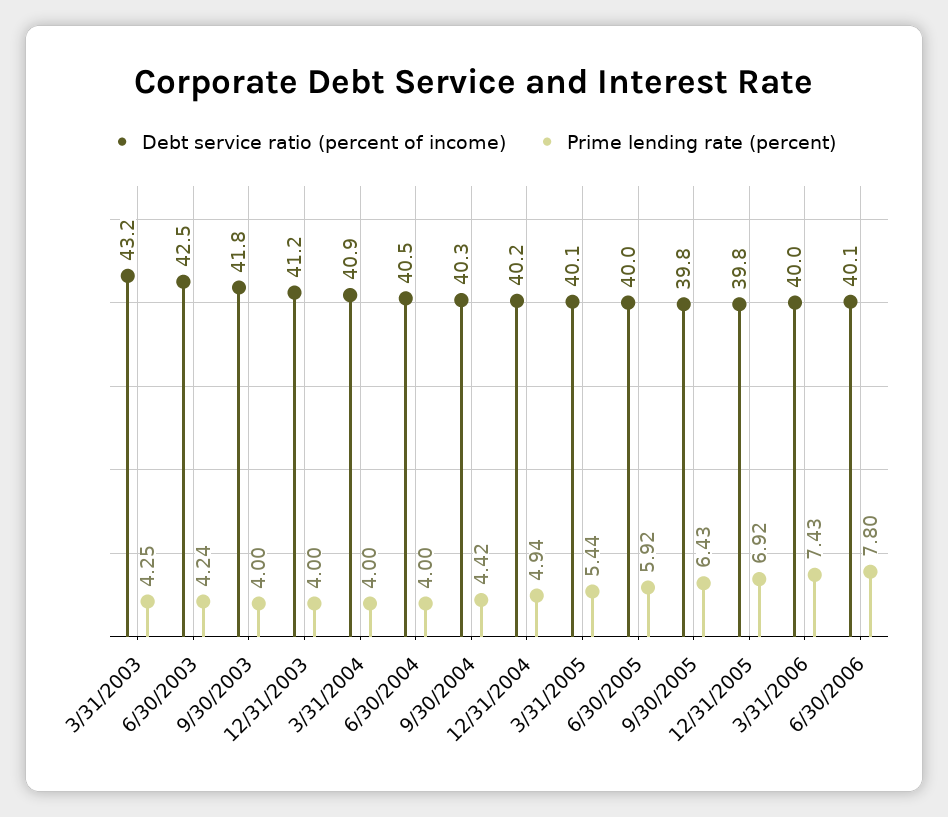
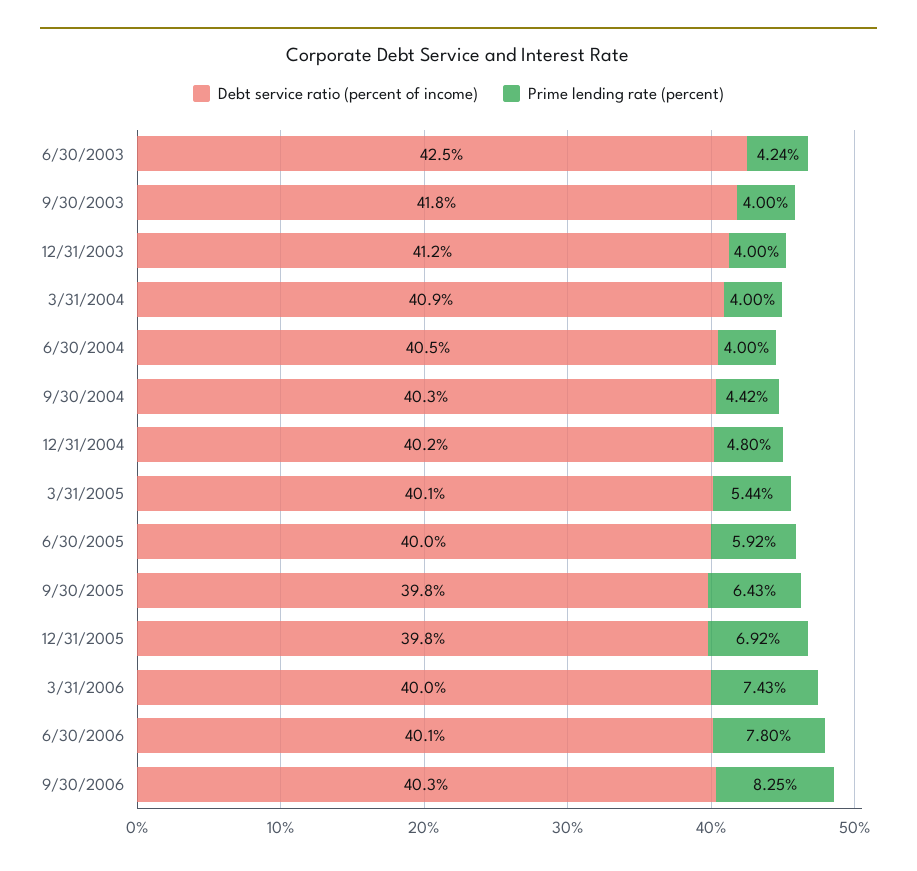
Debt service ratio (percent of income), 3/31/2003: 43.2 -> none
Prime lending rate (percent), 3/31/2003: 4.25 -> none
Prime lending rate (percent), 12/31/2004: 4.94 -> 4.8
Debt service ratio (percent of income), 9/30/2006: none -> 40.3
Prime lending rate (percent), 9/30/2006: none -> 8.25

